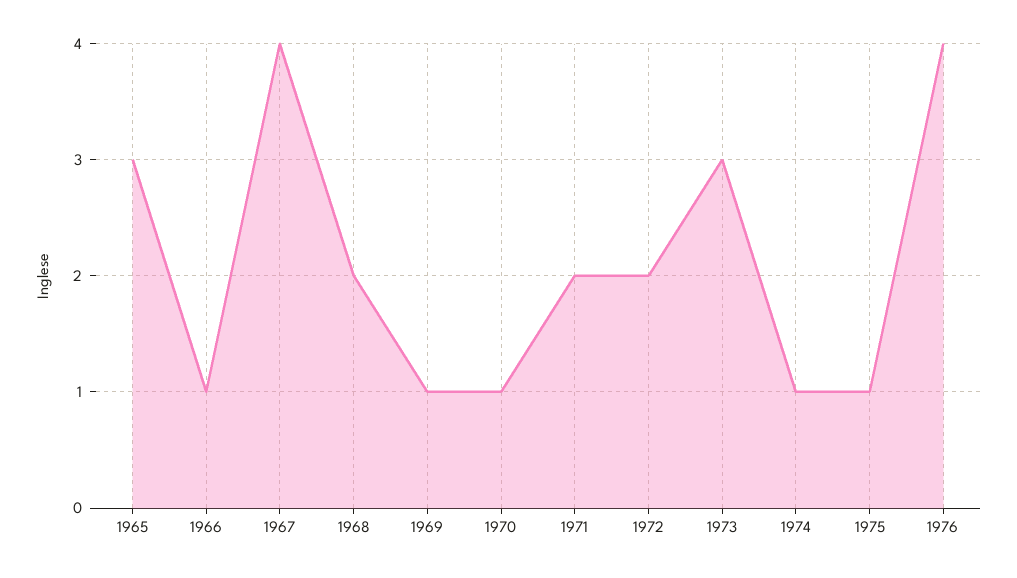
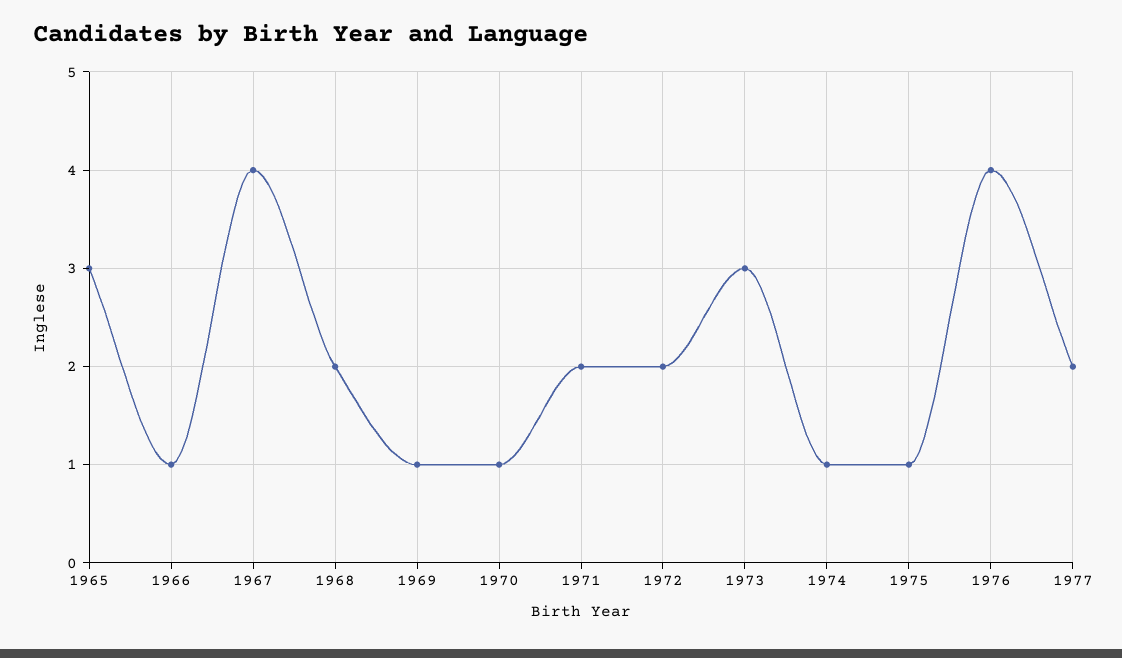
1977: none -> 2

